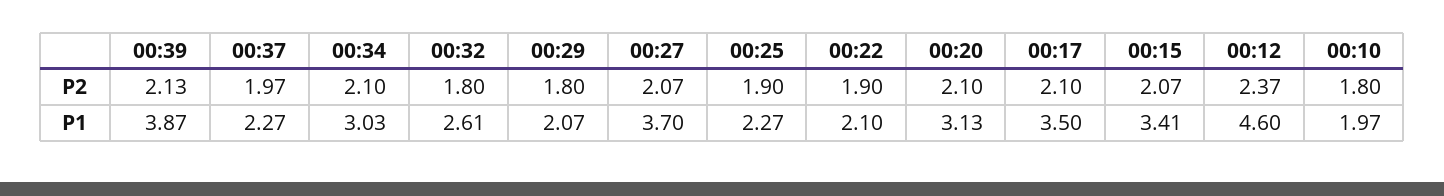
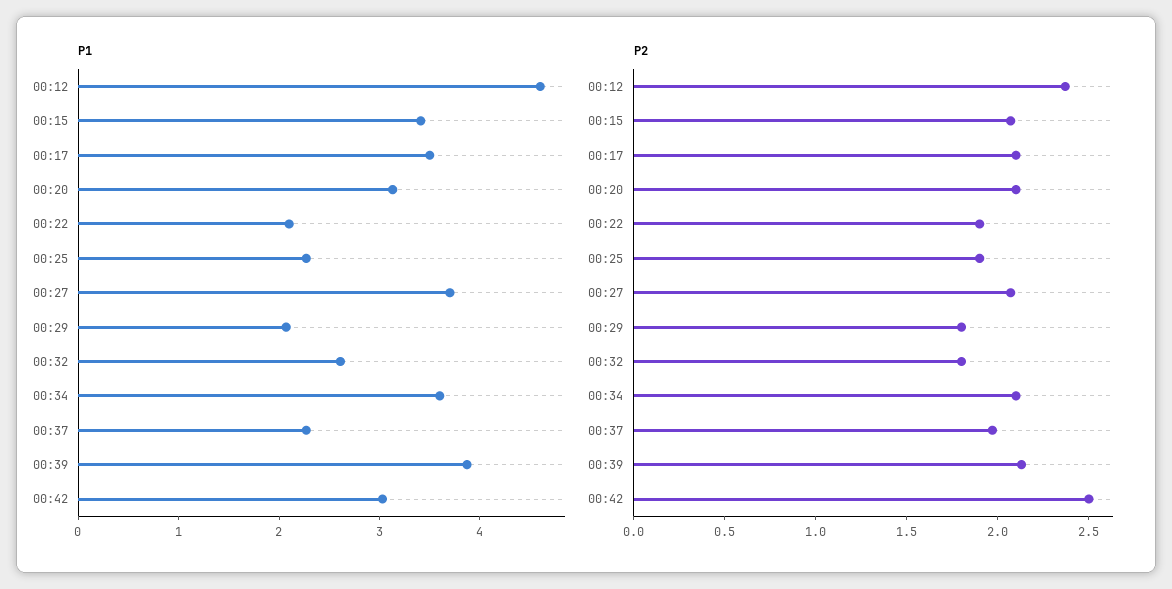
P2, 00:10: 1.8 -> none
P1, 00:34: 3.03 -> 3.6
P1, 00:10: 1.97 -> none
P1, 00:42: none -> 3
P2, 00:42: none -> 2.5

